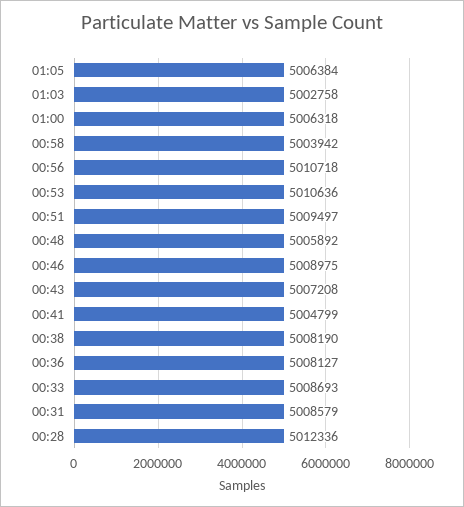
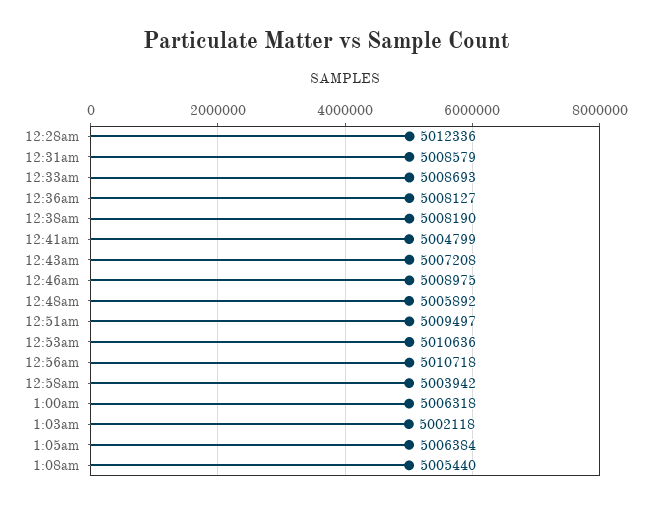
01:03: 5002758 -> 5002118
1:08am: none -> 5005440

